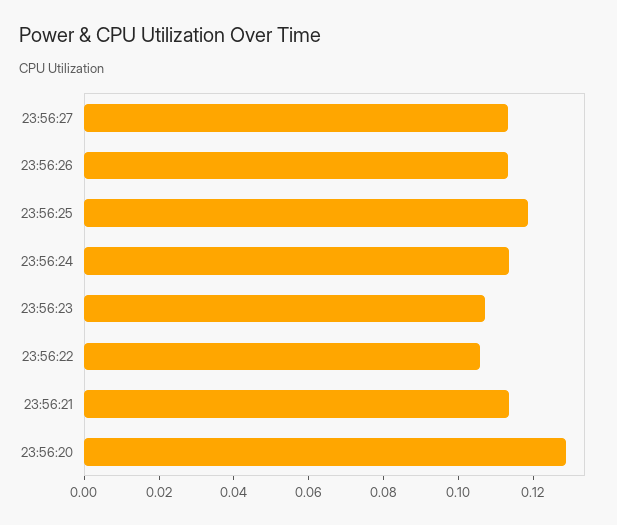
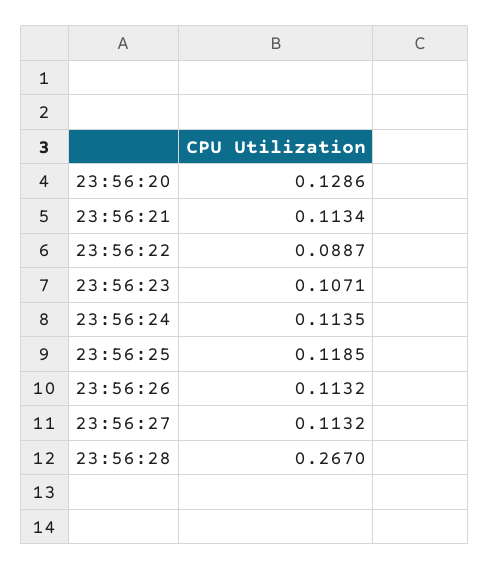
23:56:22: 0.105 -> 0.0887
23:56:28: none -> 0.267

